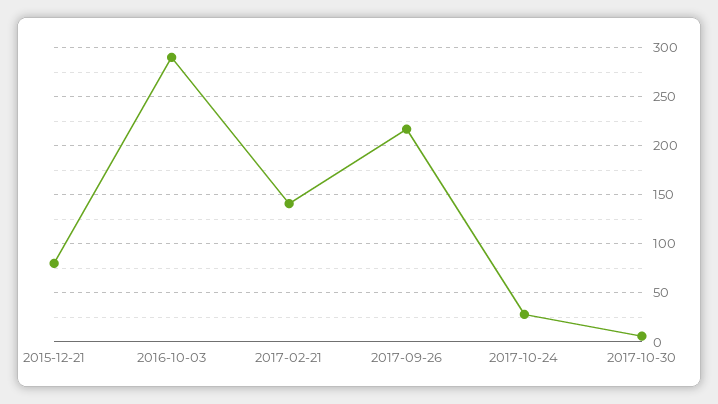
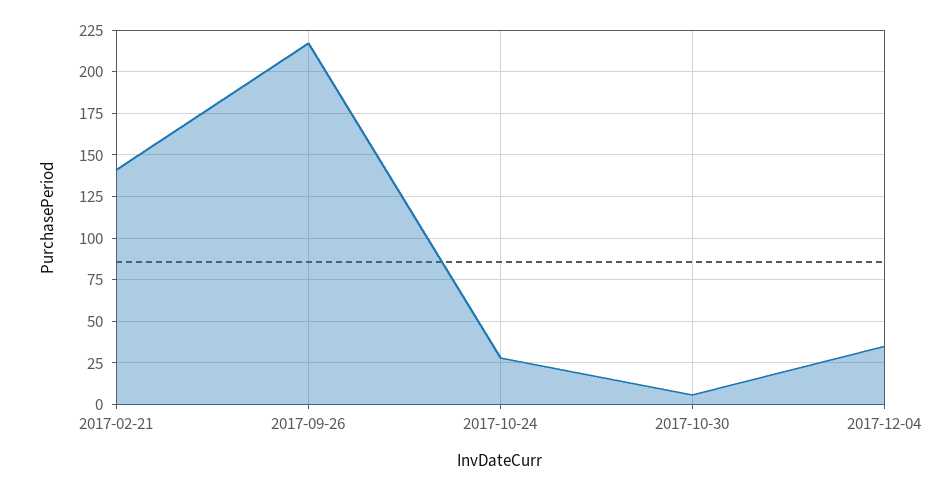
2015-12-21: 80 -> none
2016-10-03: 290 -> none
2017-12-04: none -> 35

